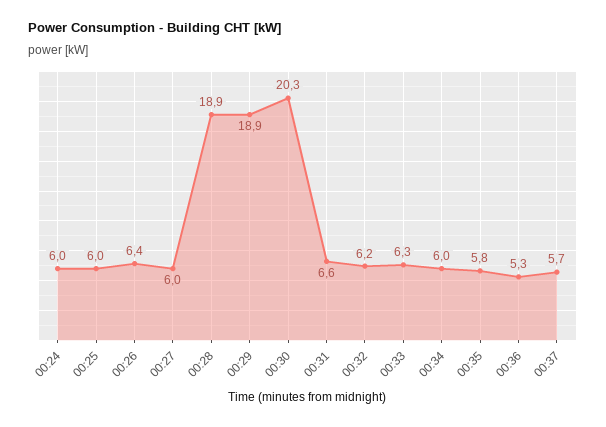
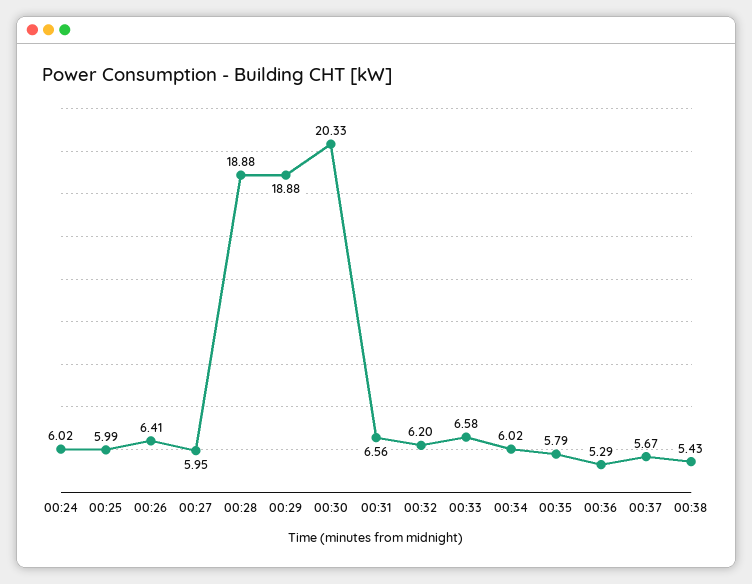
00:33: 6.3 -> 6.58
00:38: none -> 5.43

